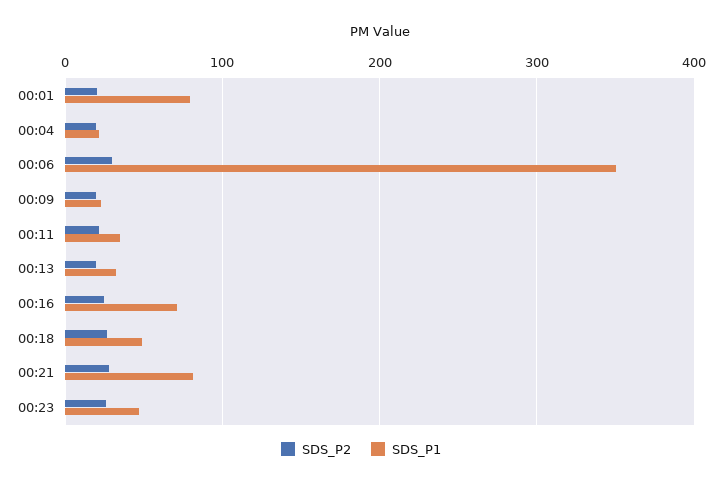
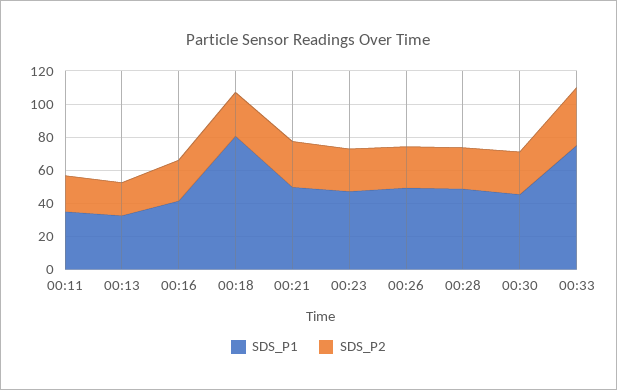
SDS_P2, 00:01: 20 -> none
SDS_P1, 00:01: 80 -> none
SDS_P2, 00:04: 20 -> none
SDS_P1, 00:04: 20 -> none
SDS_P2, 00:06: 30 -> none
SDS_P1, 00:06: 350 -> none
SDS_P2, 00:09: 20 -> none
SDS_P1, 00:09: 20 -> none
SDS_P1, 00:16: 70 -> 40
SDS_P1, 00:18: 50 -> 80
SDS_P1, 00:21: 80 -> 50
SDS_P1, 00:26: none -> 50
SDS_P2, 00:26: none -> 25
SDS_P1, 00:28: none -> 50
SDS_P2, 00:28: none -> 25
SDS_P1, 00:30: none -> 45
SDS_P2, 00:30: none -> 25
SDS_P1, 00:33: none -> 75
SDS_P2, 00:33: none -> 35

